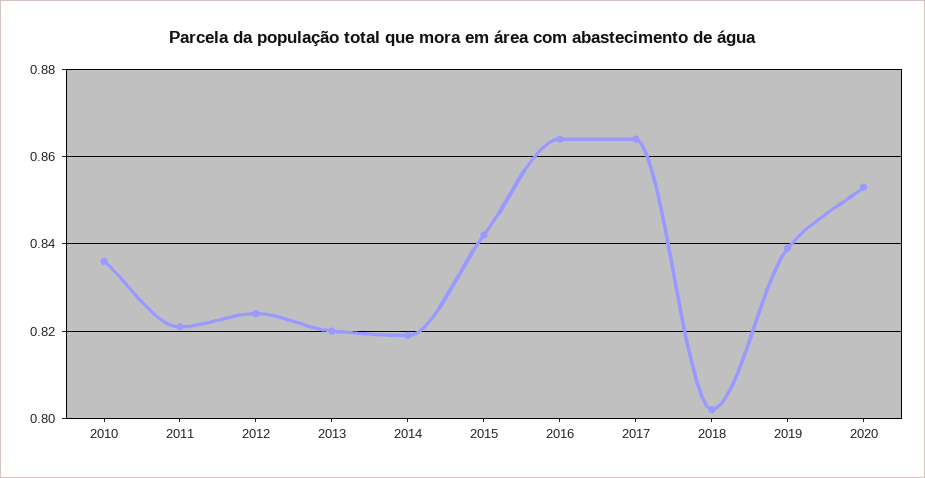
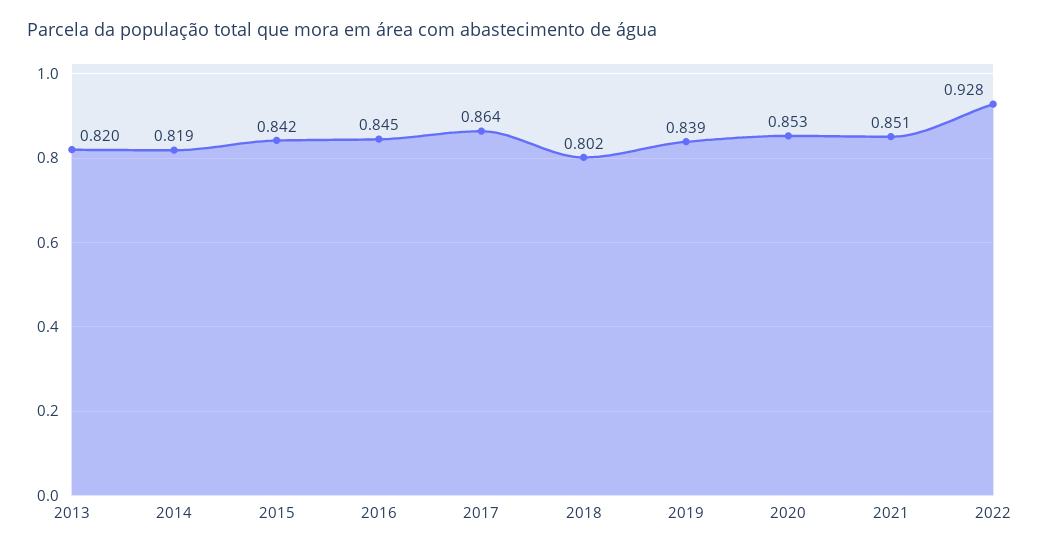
2010: 0.835 -> none
2011: 0.82 -> none
2012: 0.825 -> none
2016: 0.865 -> 0.845
2021: none -> 0.851
2022: none -> 0.928

